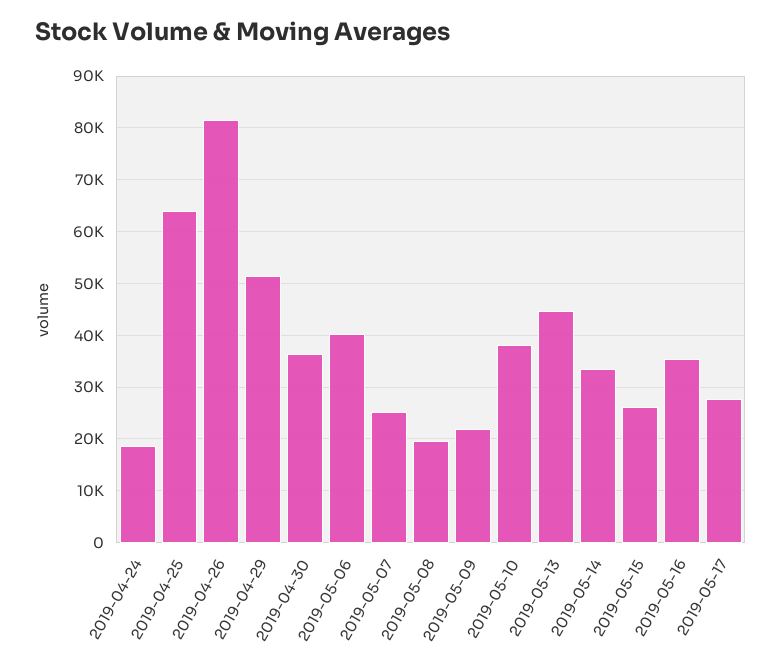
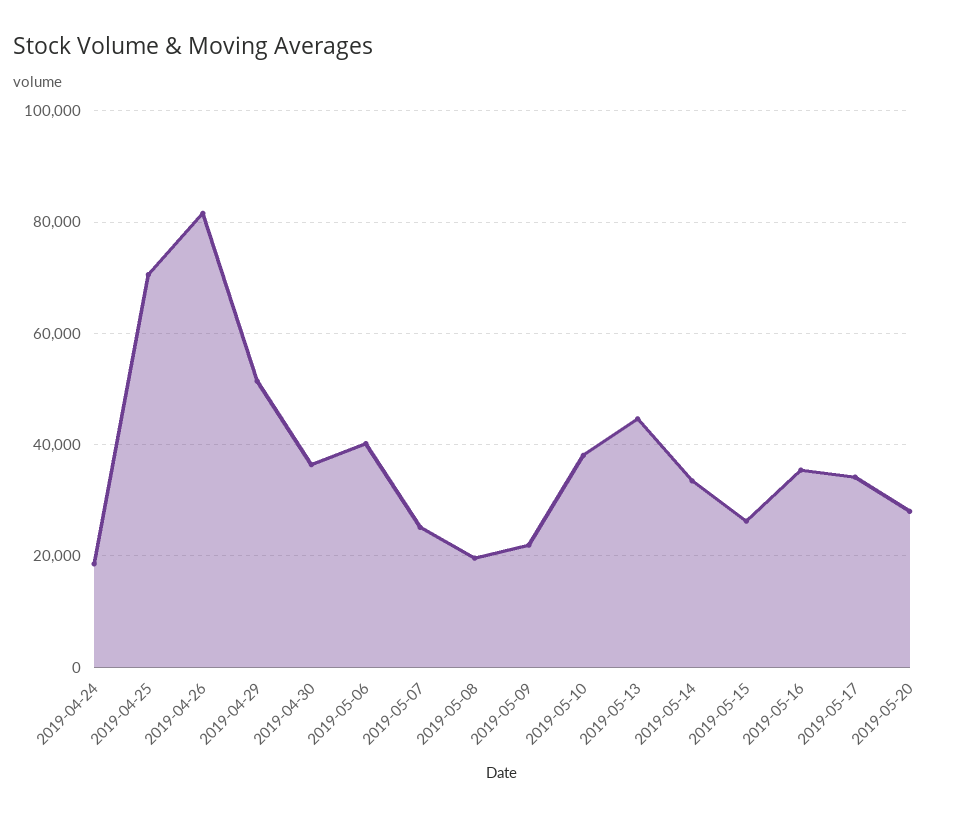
2019-04-25: 64000 -> 70000
2019-05-17: 28000 -> 34000
2019-05-20: none -> 28000

